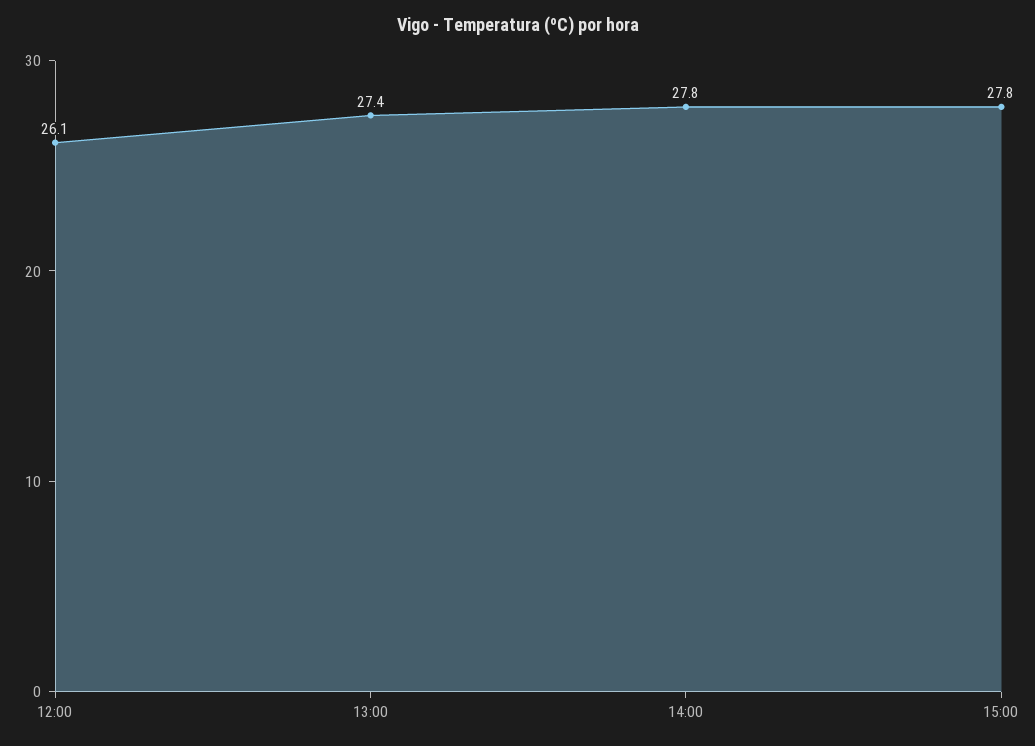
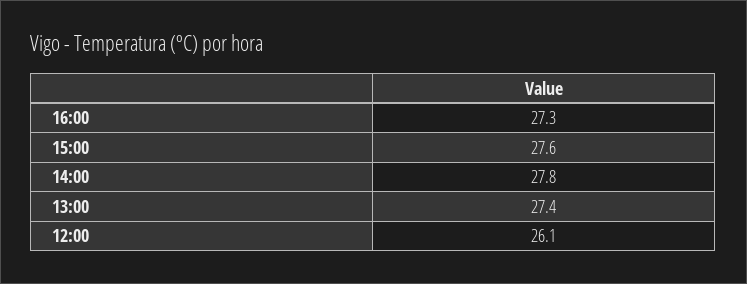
15:00: 27.8 -> 27.6
16:00: none -> 27.3

